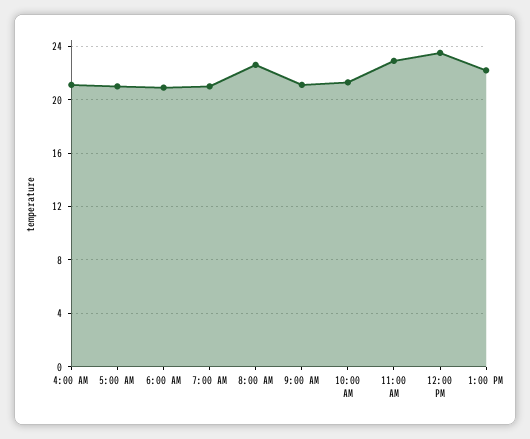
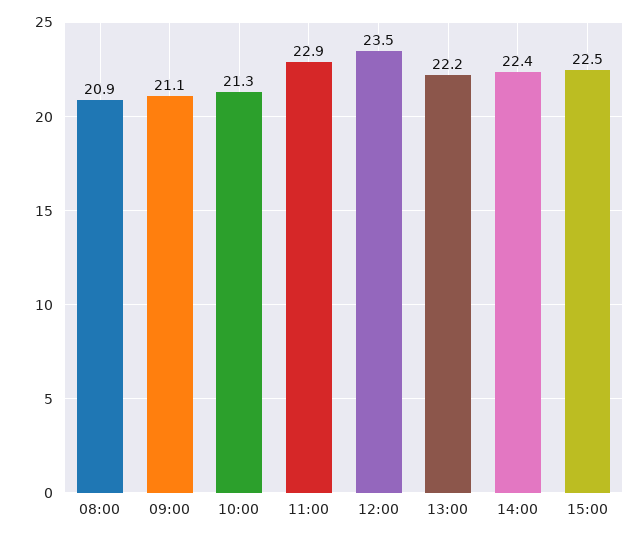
4:00 AM: 21 -> none
5:00 AM: 21 -> none
6:00 AM: 21 -> none
7:00 AM: 21 -> none
8:00 AM: 22.5 -> 20.9
14:00: none -> 22.4
15:00: none -> 22.5

